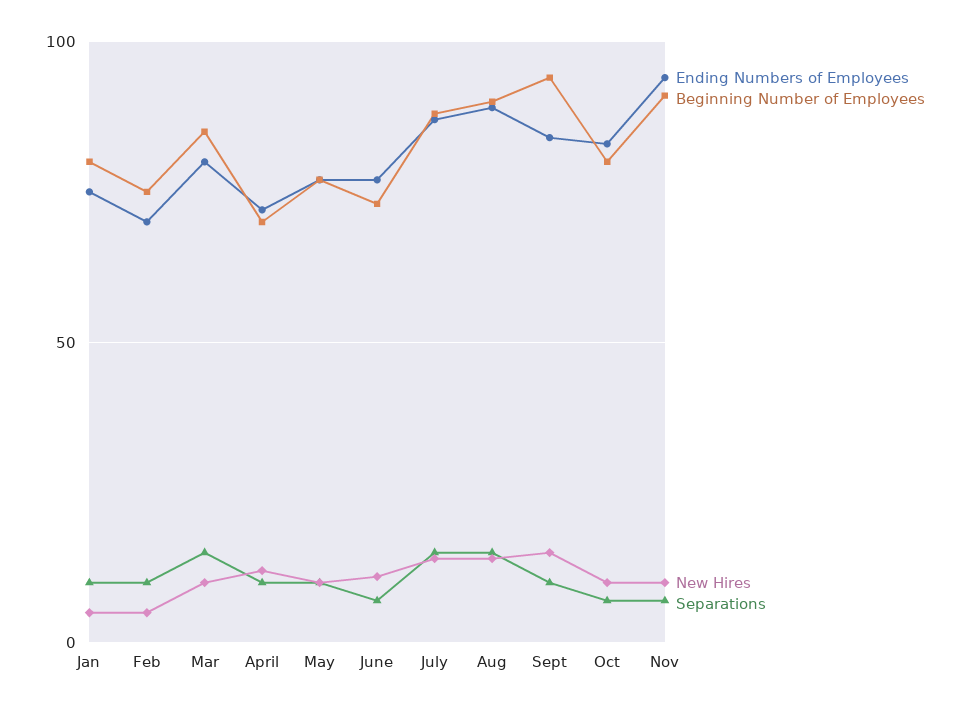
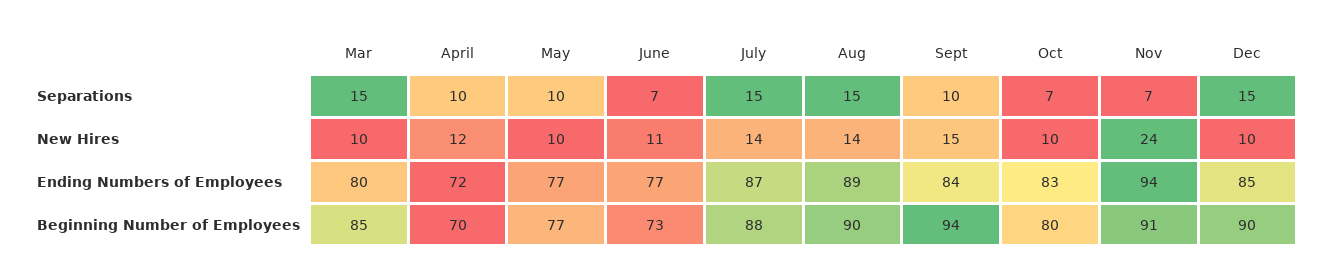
Ending Numbers of Employees, Jan: 75 -> none
Beginning Number of Employees, Jan: 80 -> none
New Hires, Jan: 5 -> none
Separations, Jan: 10 -> none
Ending Numbers of Employees, Feb: 70 -> none
Beginning Number of Employees, Feb: 75 -> none
New Hires, Feb: 5 -> none
Separations, Feb: 10 -> none
New Hires, Nov: 10 -> 24
Separations, Dec: none -> 15
New Hires, Dec: none -> 10
Ending Numbers of Employees, Dec: none -> 85
Beginning Number of Employees, Dec: none -> 90

